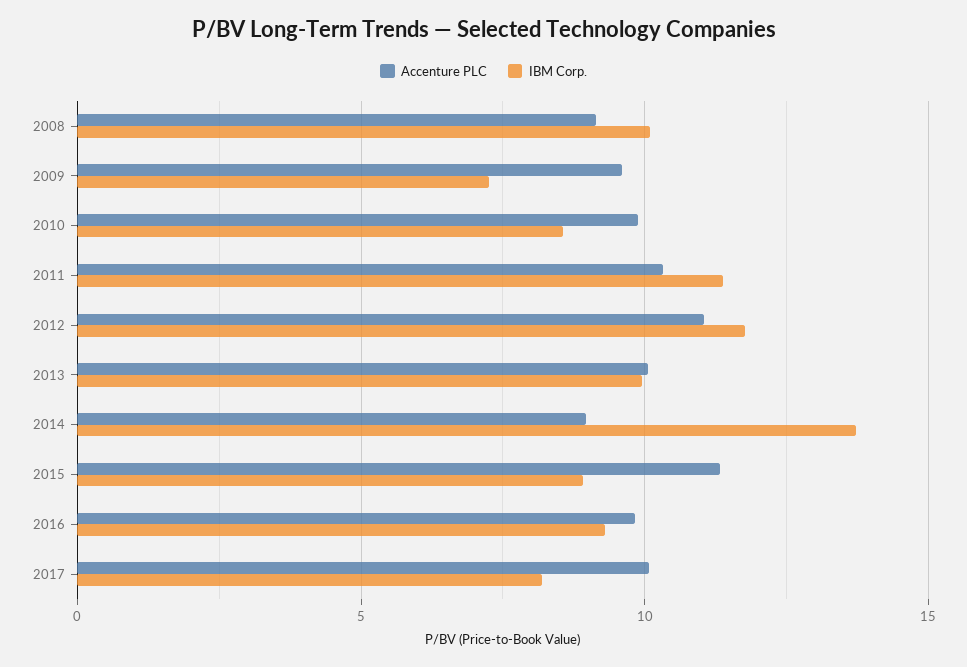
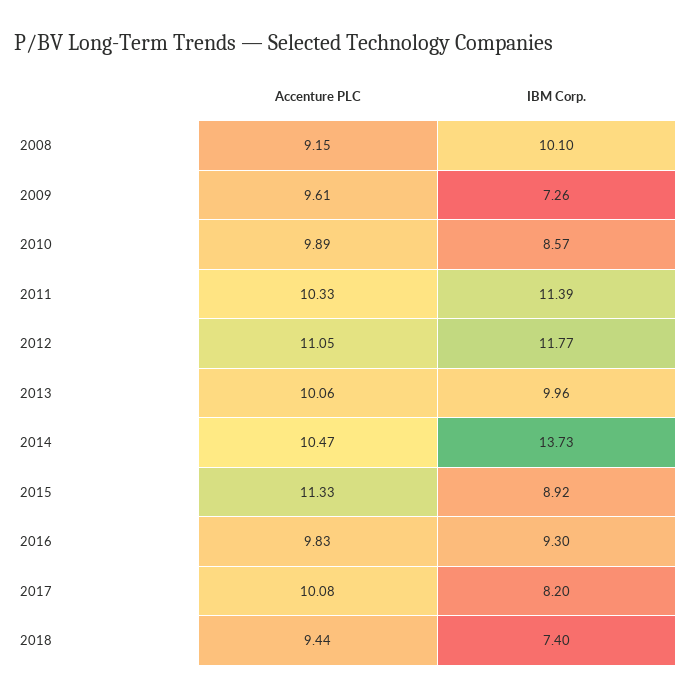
Accenture PLC, 2014: 9 -> 10.47
Accenture PLC, 2018: none -> 9.44
IBM Corp., 2018: none -> 7.4

